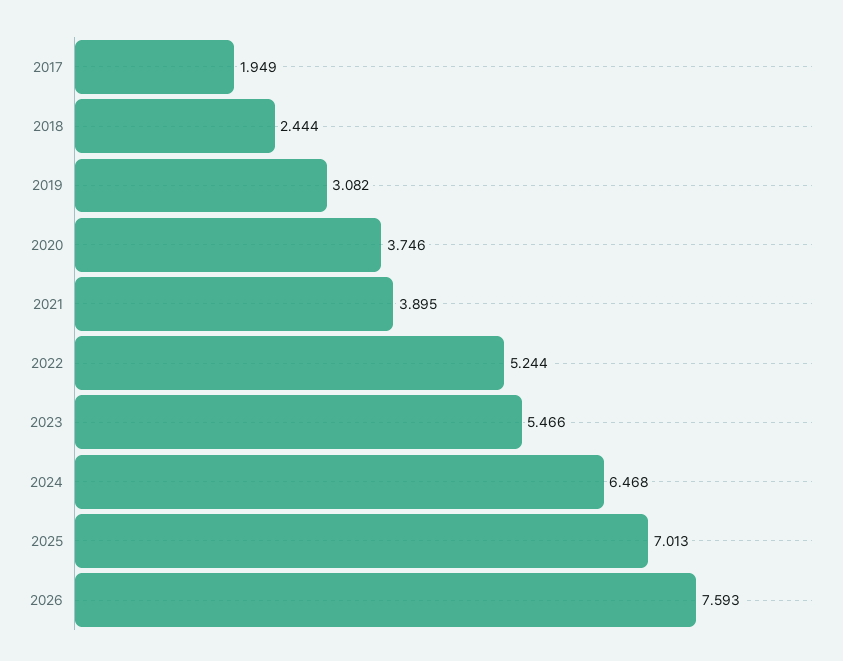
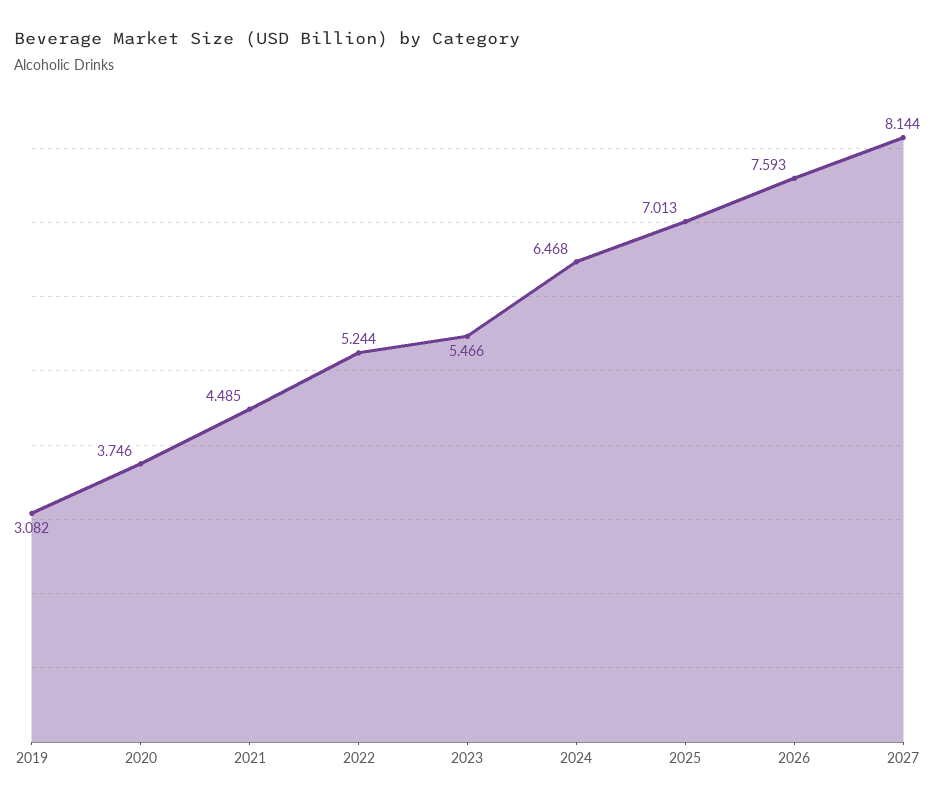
2017: 1.949 -> none
2018: 2.444 -> none
2021: 3.895 -> 4.485
2027: none -> 8.144

